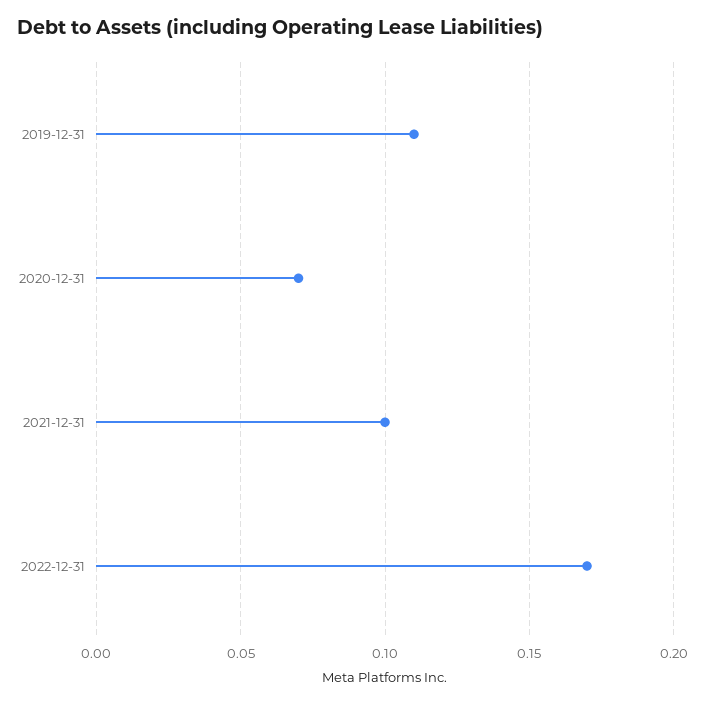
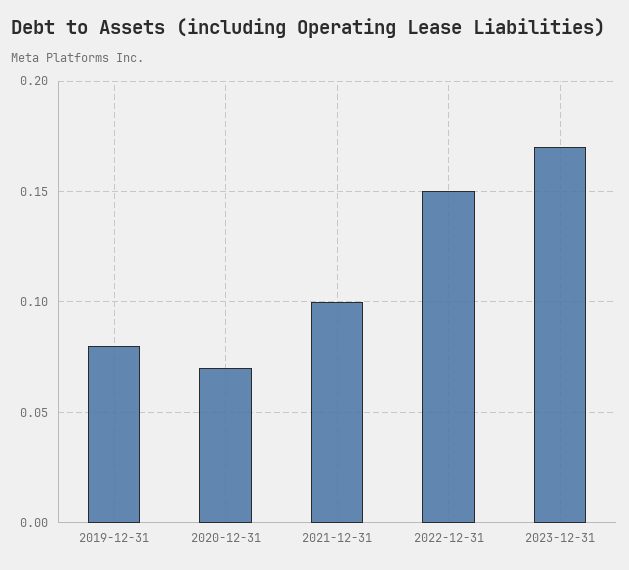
2019-12-31: 0.11 -> 0.08
2022-12-31: 0.17 -> 0.15
2023-12-31: none -> 0.17

